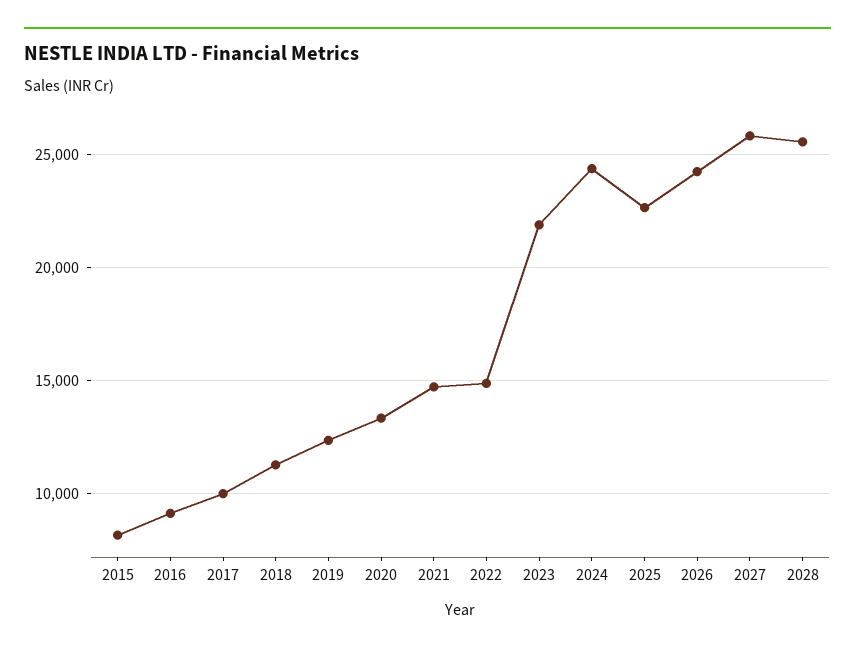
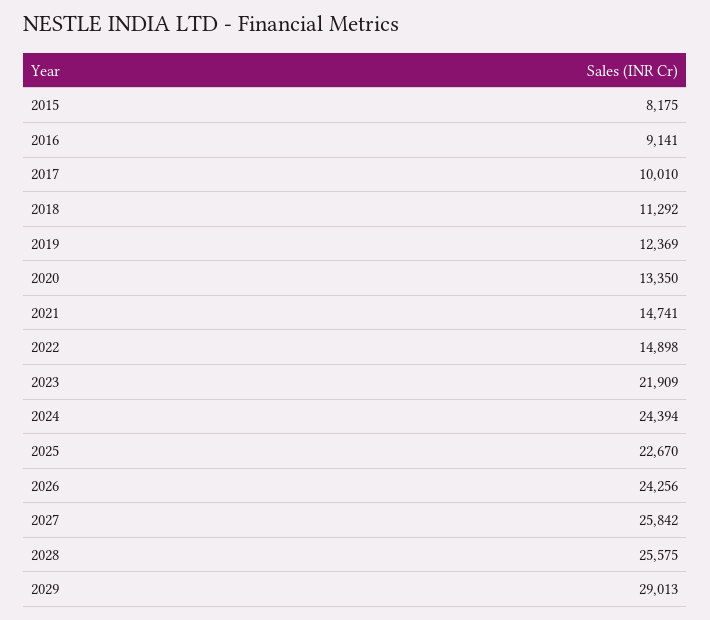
2029: none -> 29013

